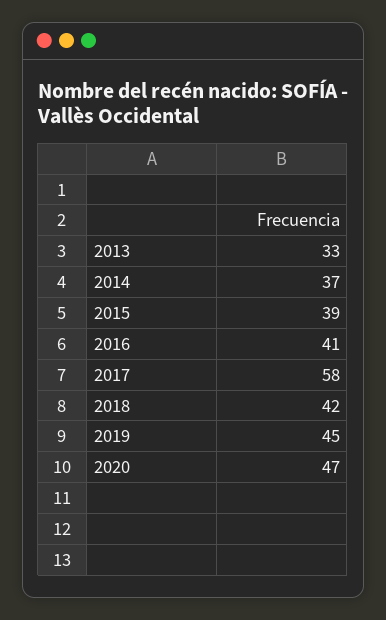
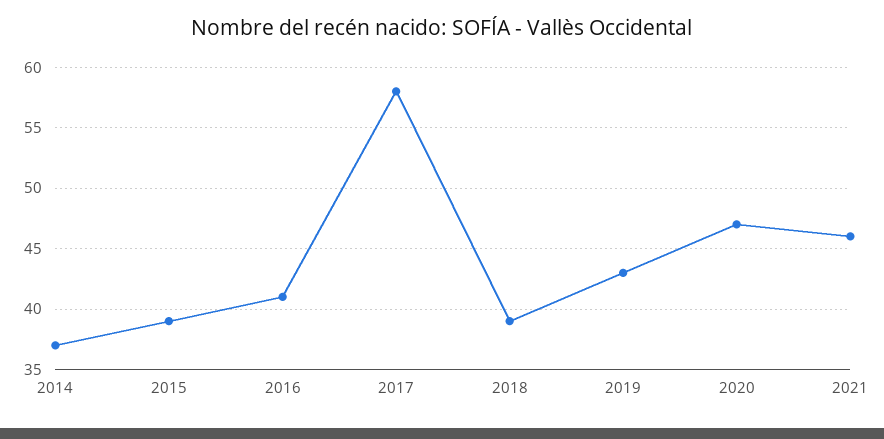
2013: 33 -> none
2018: 42 -> 39
2019: 45 -> 43
2021: none -> 46

